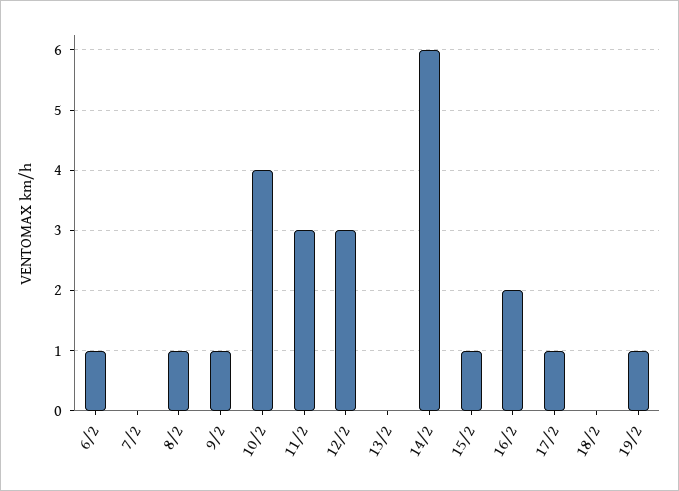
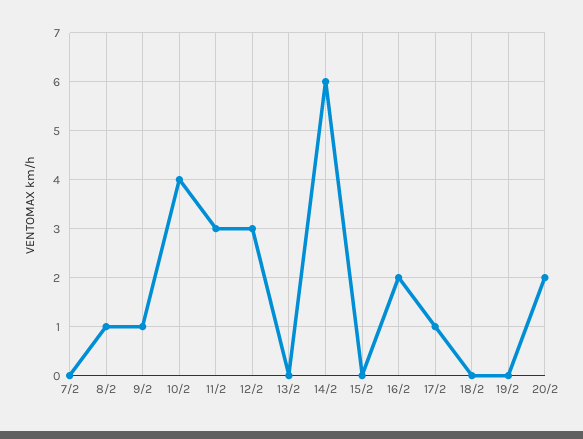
6/2: 1 -> none
15/2: 1 -> 0
19/2: 1 -> 0
20/2: none -> 2

